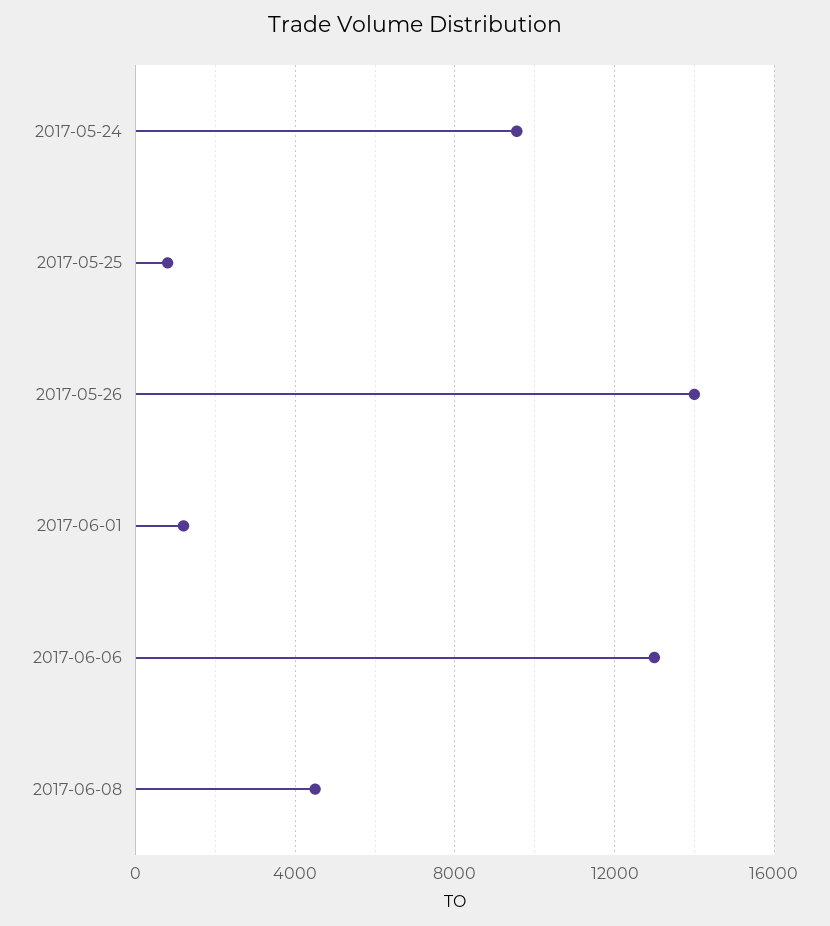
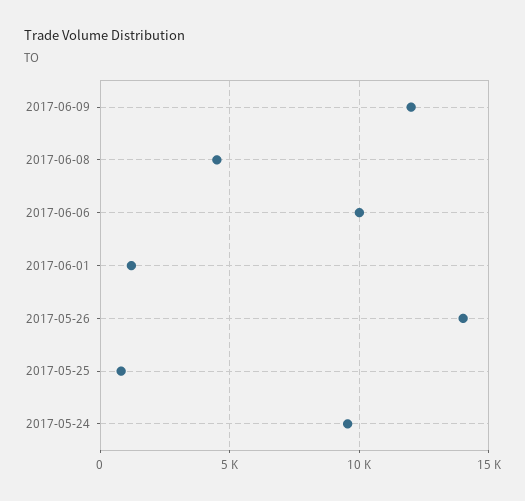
2017-06-06: 13000 -> 10000
2017-06-09: none -> 12000

